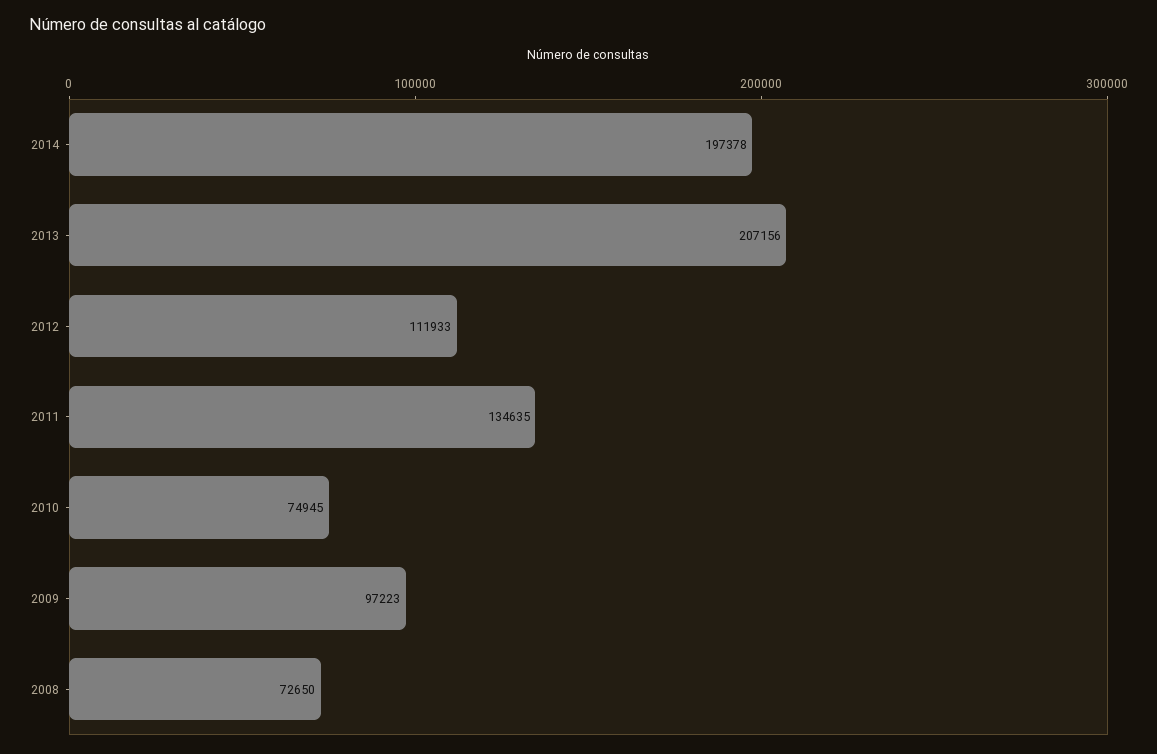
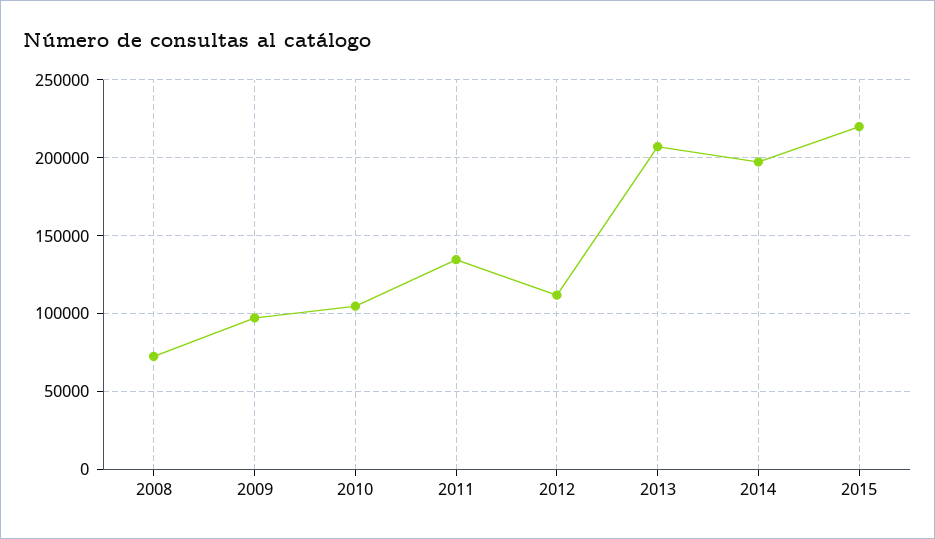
2010: 74945 -> 105000
2015: none -> 220000

